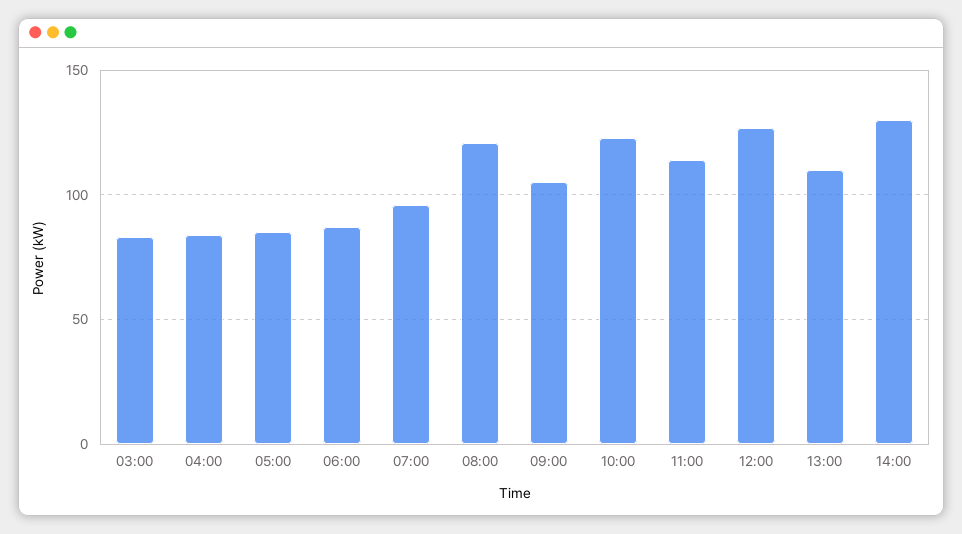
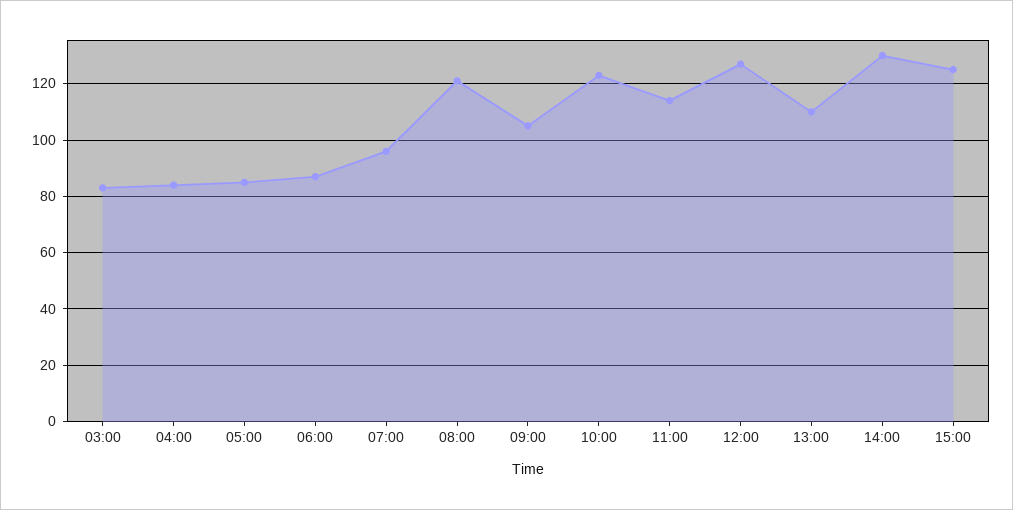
15:00: none -> 125

